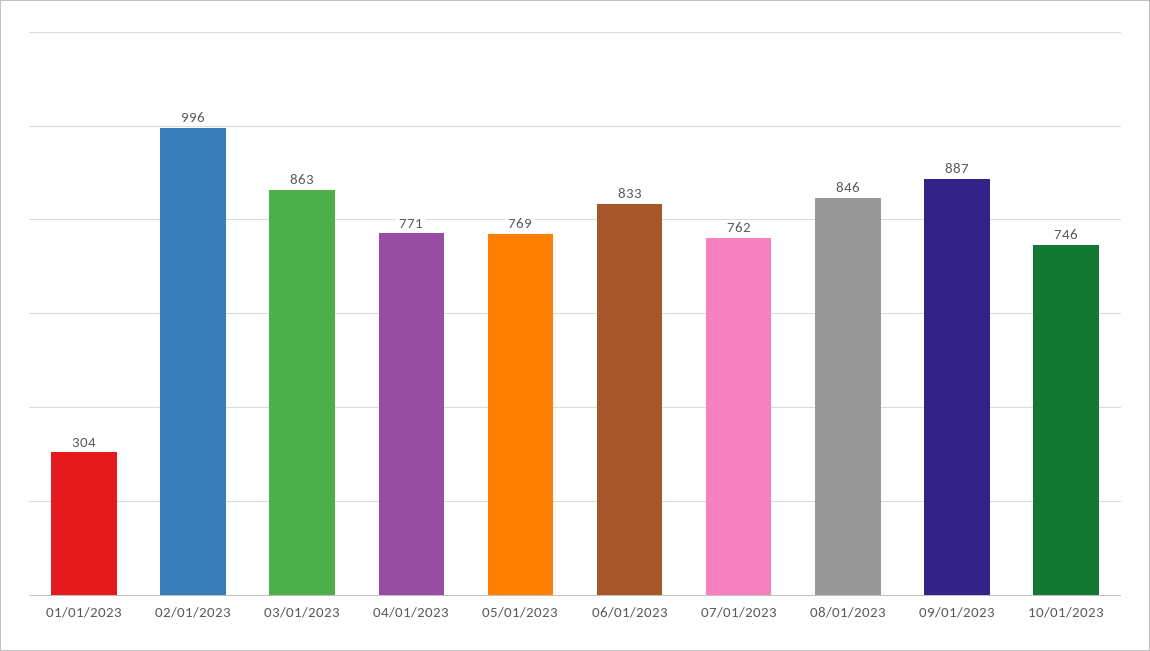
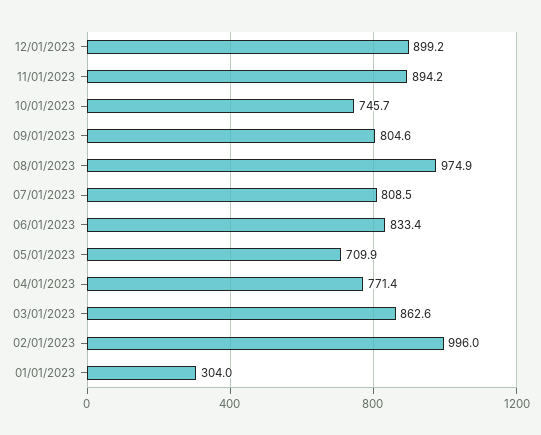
05/01/2023: 769 -> 709.9
07/01/2023: 762 -> 808.5
08/01/2023: 846 -> 974.9
09/01/2023: 887 -> 804.6
12/01/2023: none -> 899.2
11/01/2023: none -> 894.2

